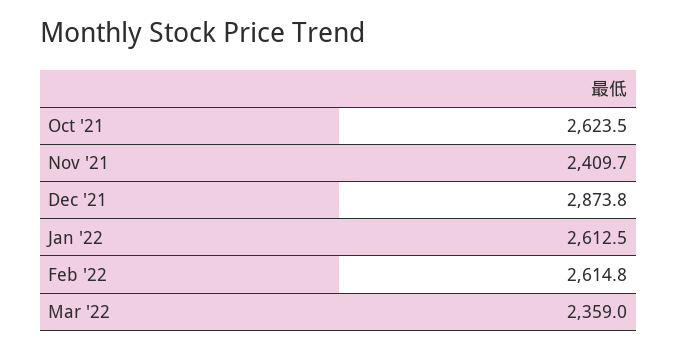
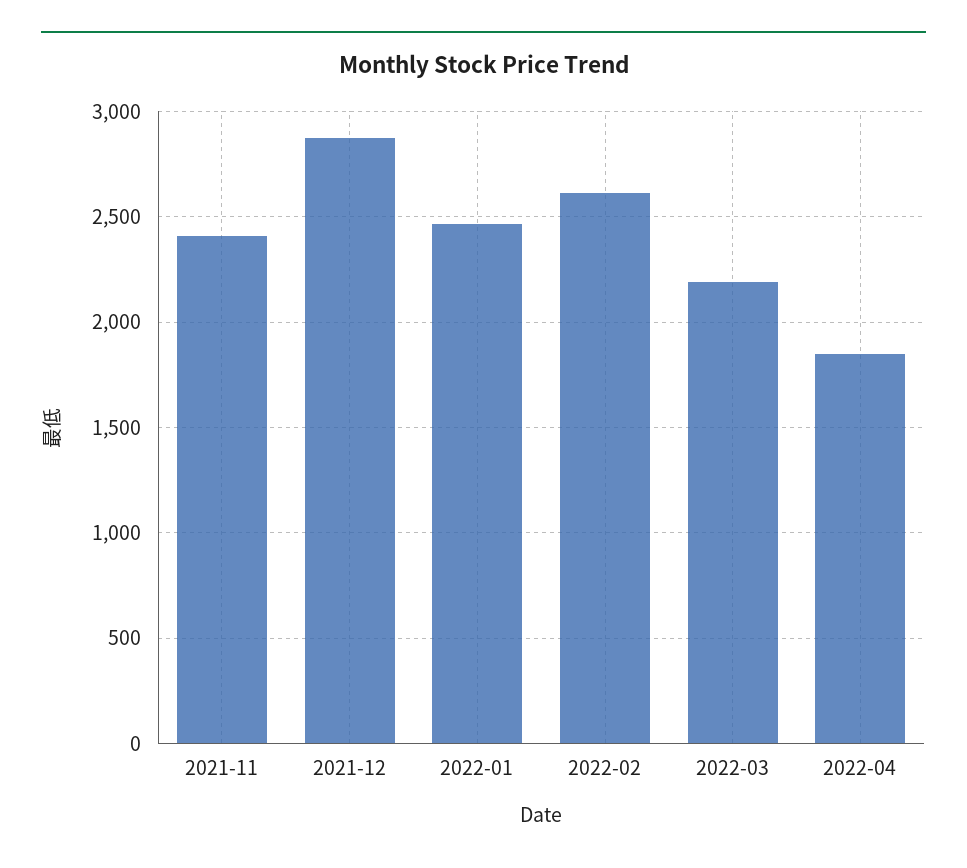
Oct '21: 2623.5 -> none
Jan '22: 2612.5 -> 2450
Mar '22: 2359 -> 2200
2022-04: none -> 1850

